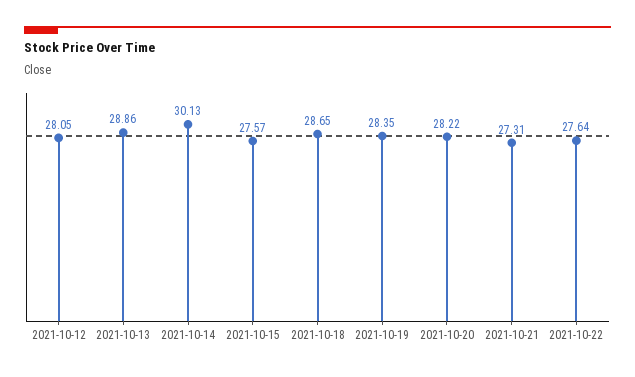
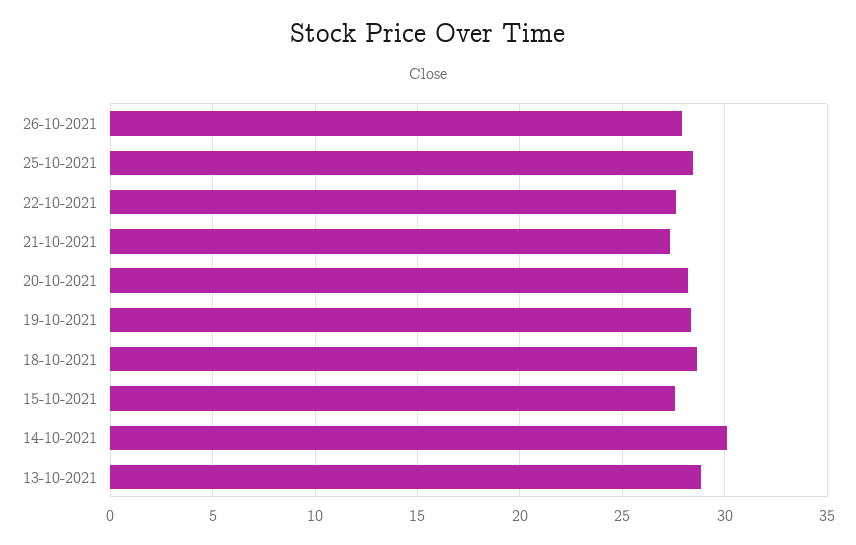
2021-10-12: 28.05 -> none
26-10-2021: none -> 28
25-10-2021: none -> 28.5

